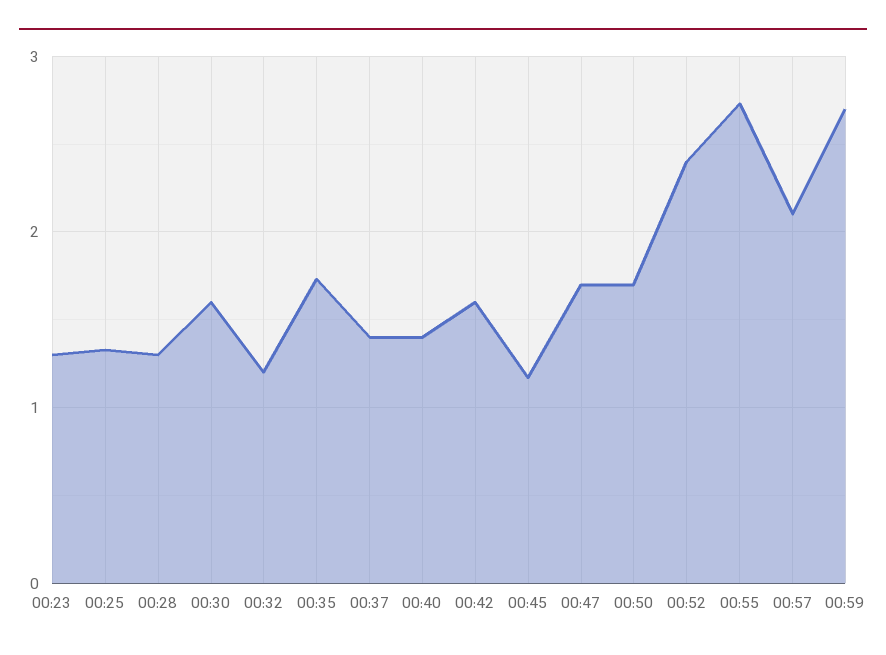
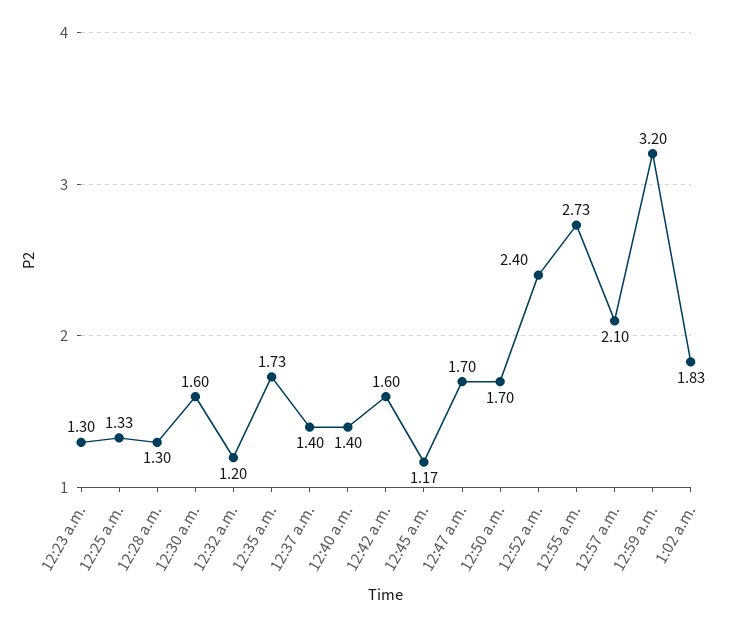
00:59: 2.7 -> 3.2
1:02 a.m.: none -> 1.83

